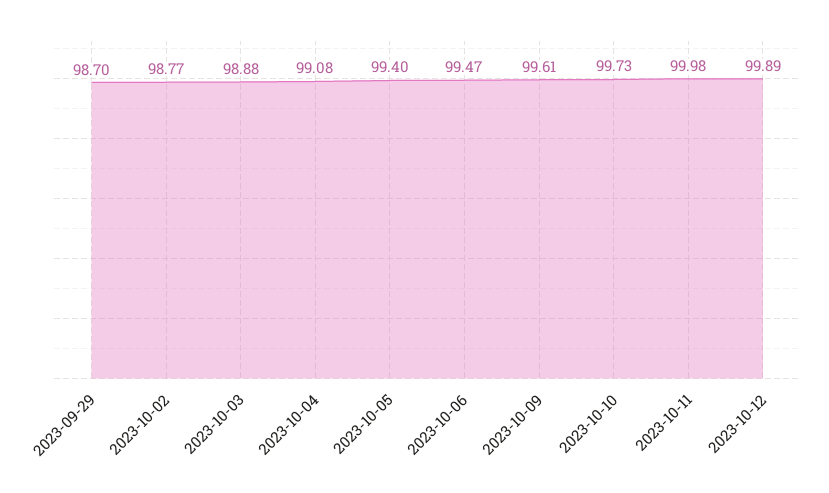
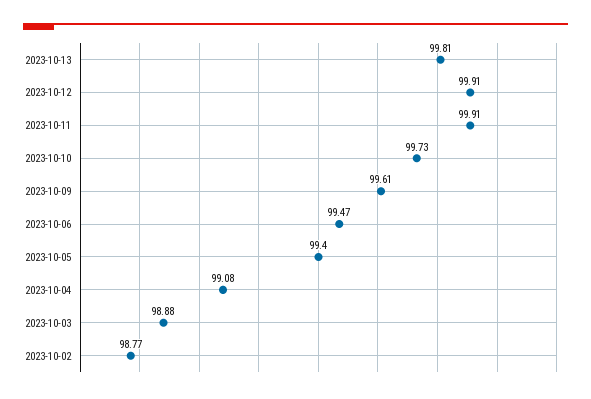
2023-09-29: 98.7 -> none
2023-10-11: 99.98 -> 99.91
2023-10-12: 99.89 -> 99.91
2023-10-13: none -> 99.81

